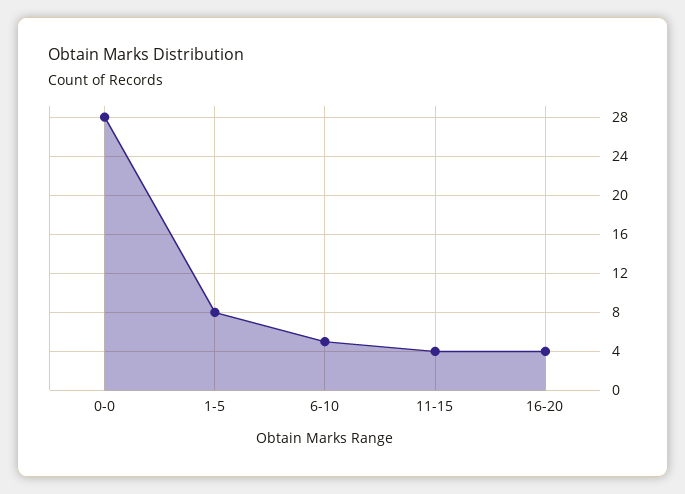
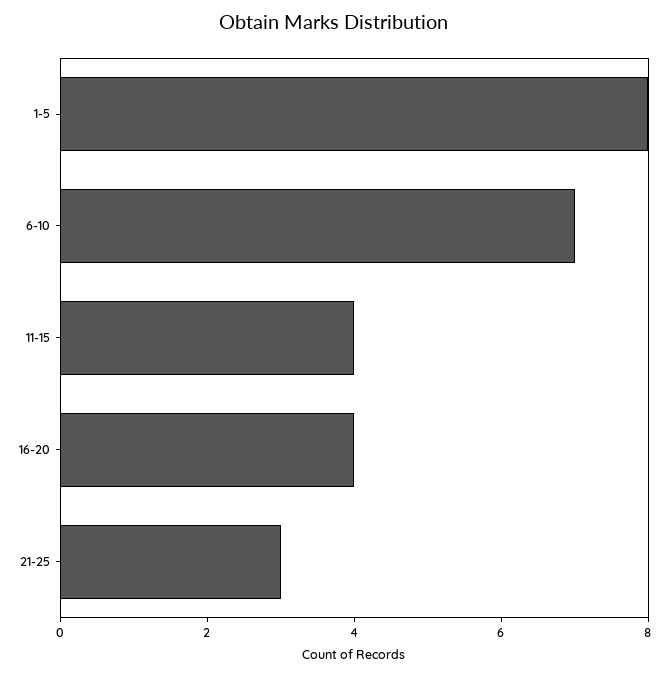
0-0: 28 -> none
6-10: 5 -> 7
21-25: none -> 3

